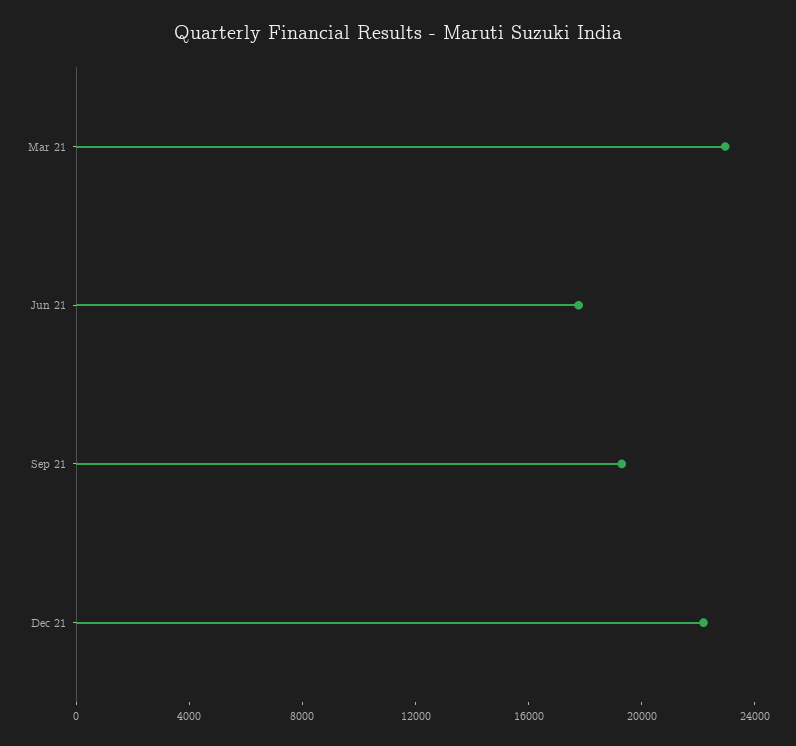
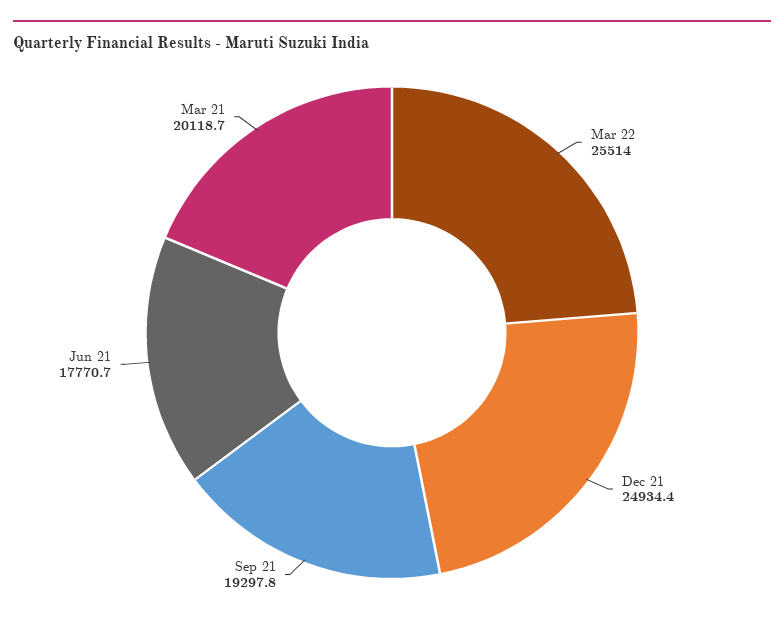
Mar 21: 23000 -> 20118.7
Dec 21: 22000 -> 24934.4
Mar 22: none -> 25514

